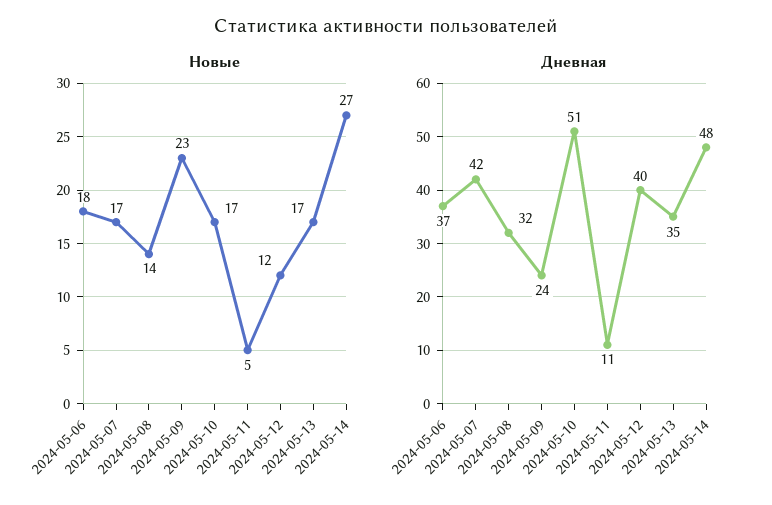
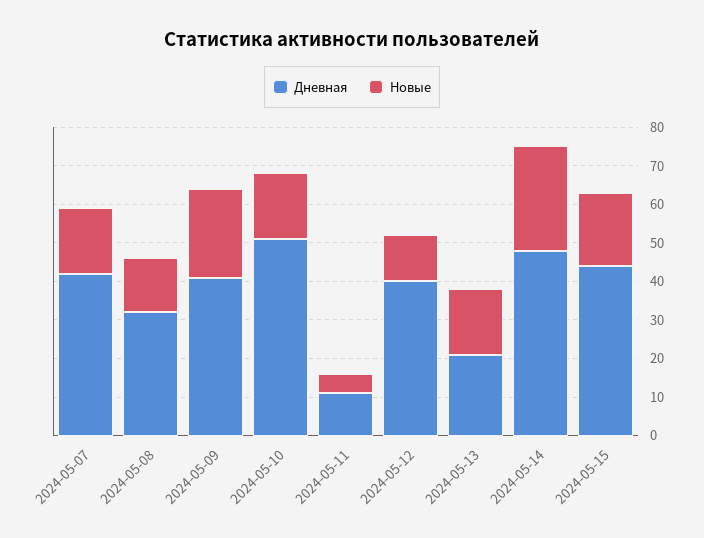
Новые, 2024-05-06: 18 -> none
Дневная, 2024-05-06: 37 -> none
Дневная, 2024-05-09: 24 -> 40
Дневная, 2024-05-13: 35 -> 20
Дневная, 2024-05-15: none -> 45
Новые, 2024-05-15: none -> 20

